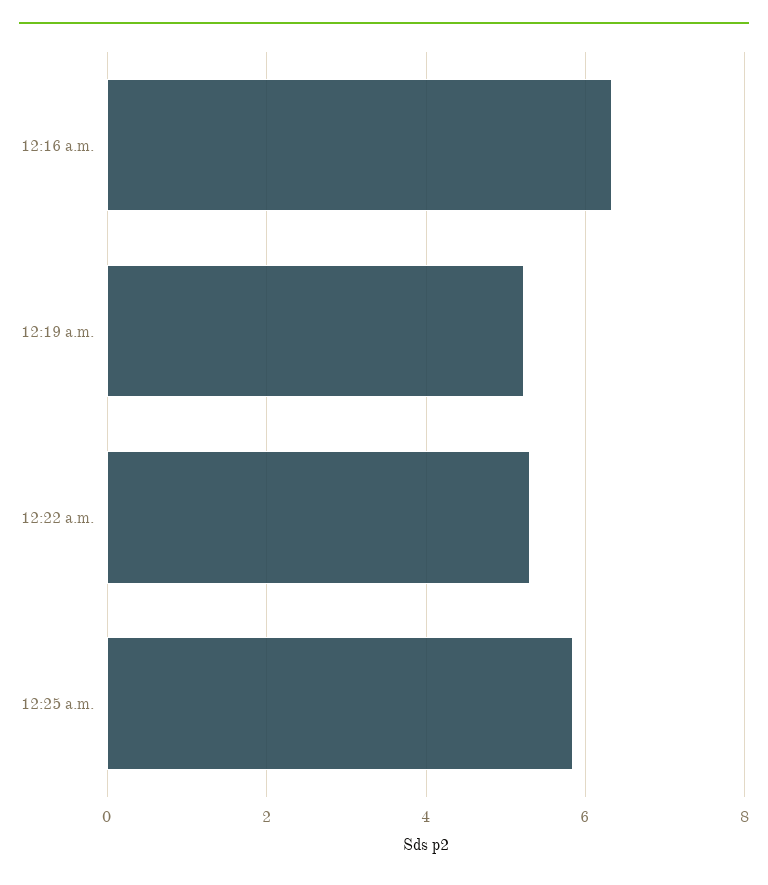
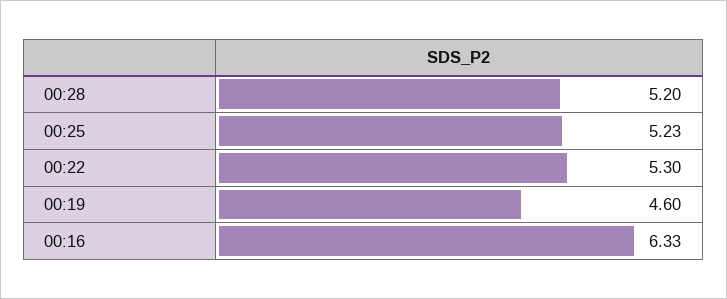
12:19 a.m.: 5.2 -> 4.6
12:25 a.m.: 5.8 -> 5.23
00:28: none -> 5.2

